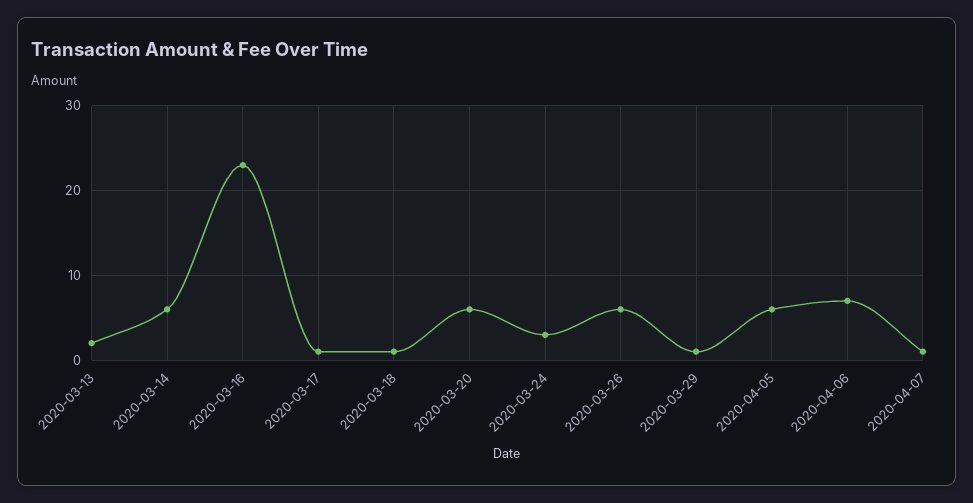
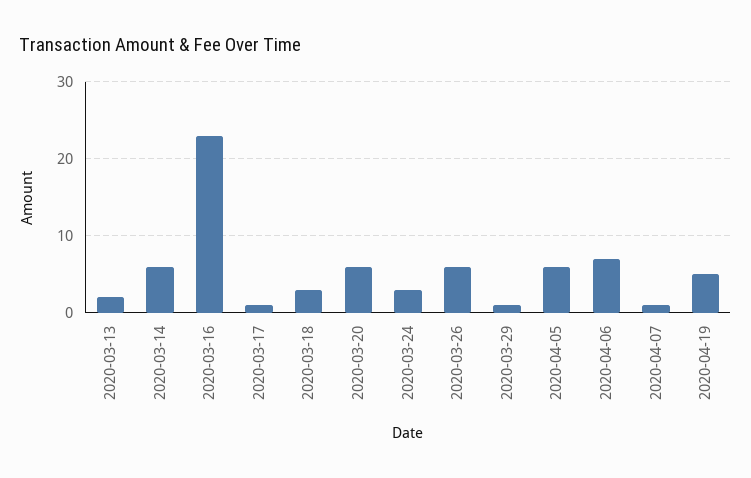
2020-03-18: 1 -> 3
2020-04-19: none -> 5

